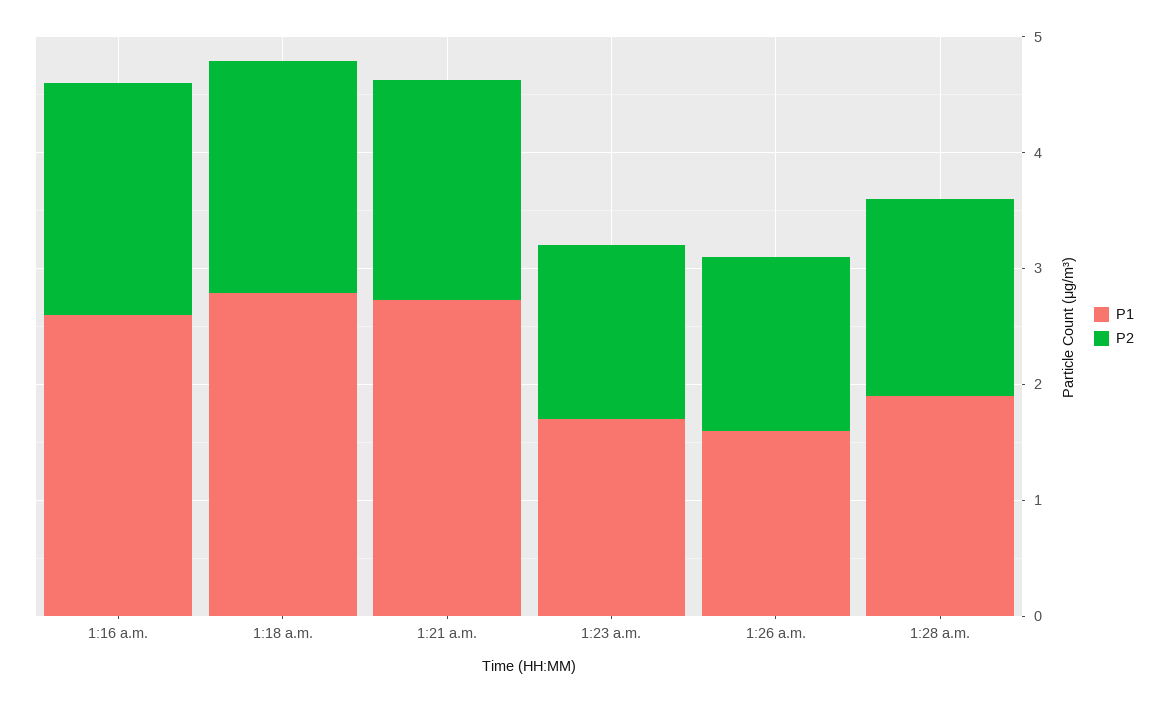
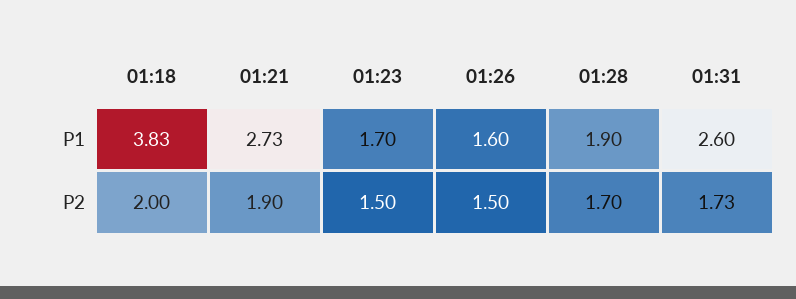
P1, 1:16 a.m.: 2.6 -> none
P2, 1:16 a.m.: 2 -> none
P1, 1:18 a.m.: 2.8 -> 3.83
P1, 01:31: none -> 2.6
P2, 01:31: none -> 1.73

